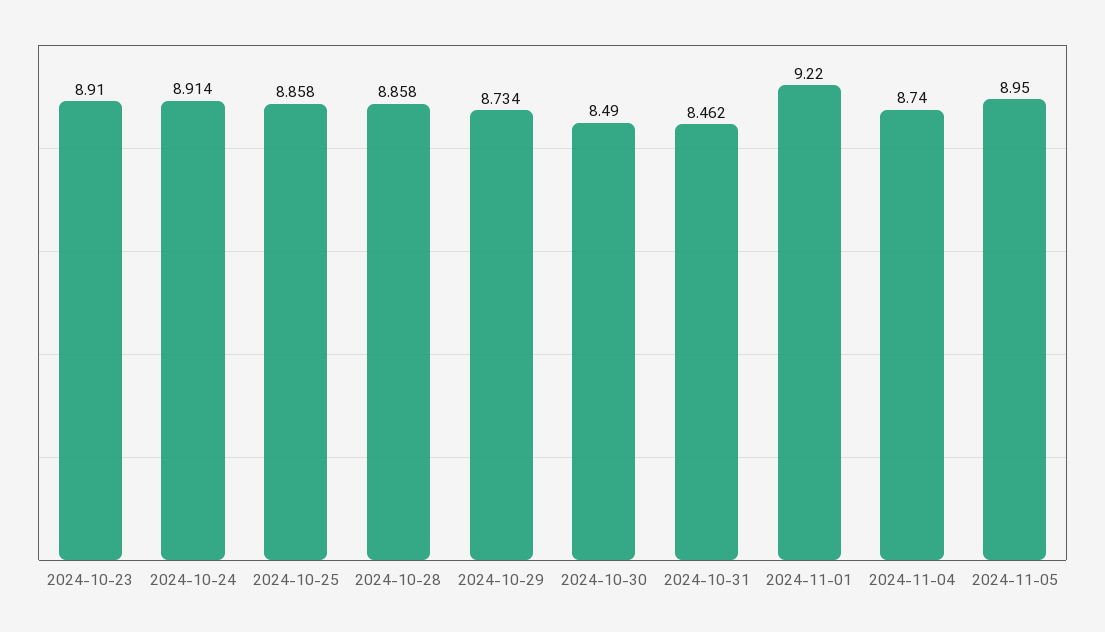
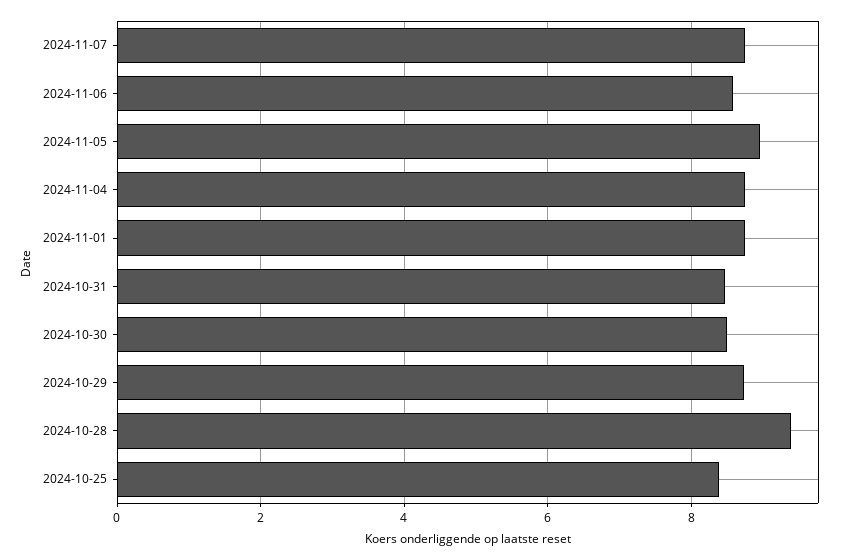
2024-10-23: 8.91 -> none
2024-10-24: 8.914 -> none
2024-10-25: 8.858 -> 8.4
2024-10-28: 8.858 -> 9.4
2024-11-01: 9.22 -> 8.8
2024-11-07: none -> 8.8
2024-11-06: none -> 8.6

